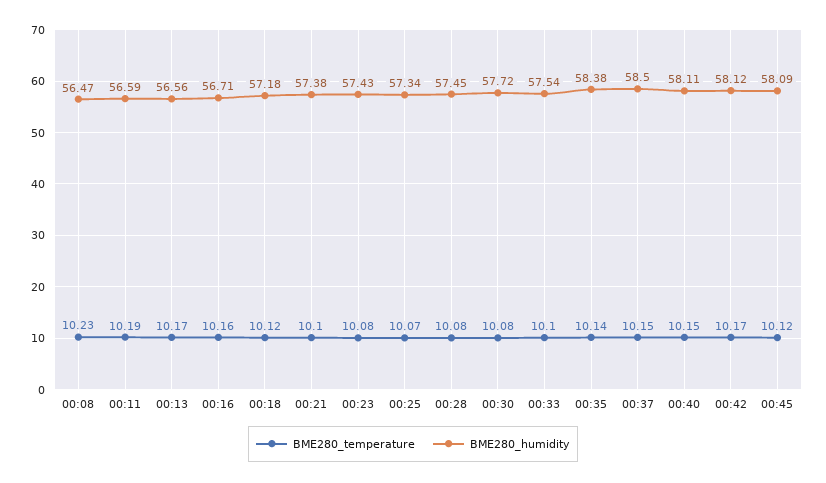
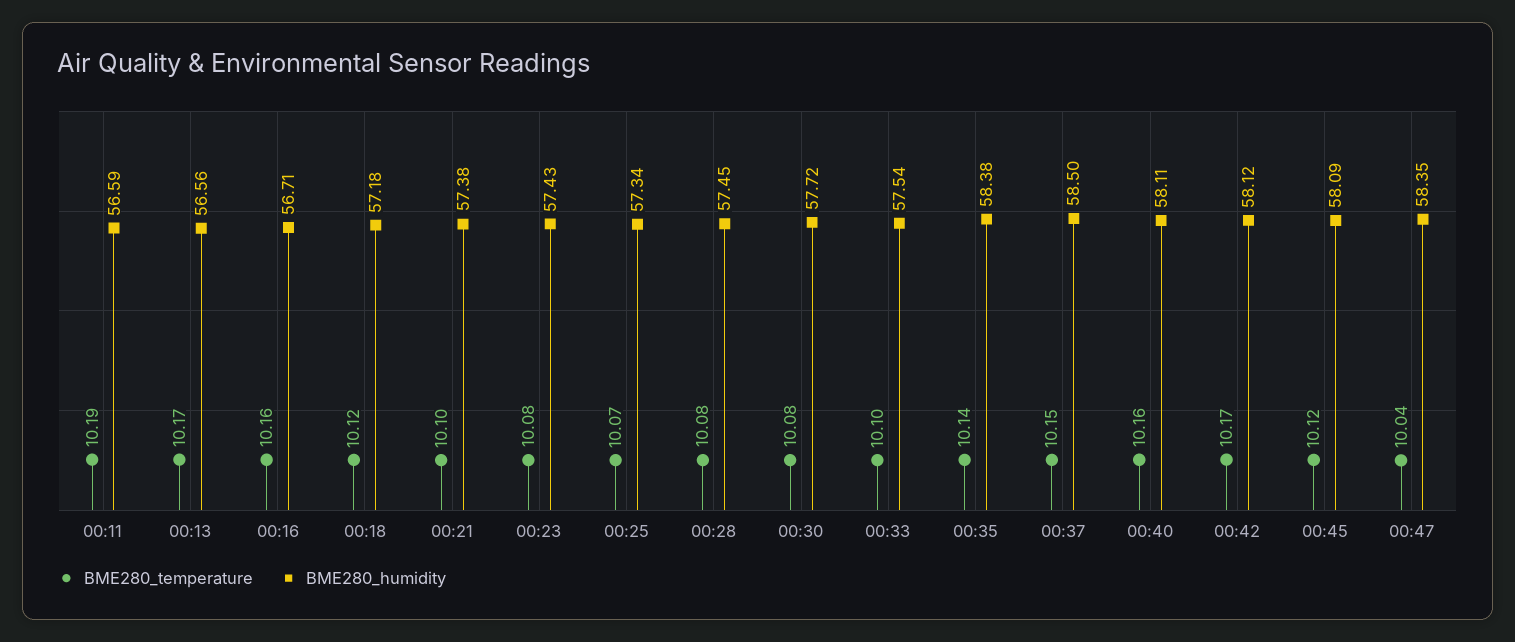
BME280_temperature, 00:08: 10.23 -> none
BME280_humidity, 00:08: 56.47 -> none
BME280_temperature, 00:40: 10.15 -> 10.16
BME280_temperature, 00:47: none -> 10.04
BME280_humidity, 00:47: none -> 58.35

